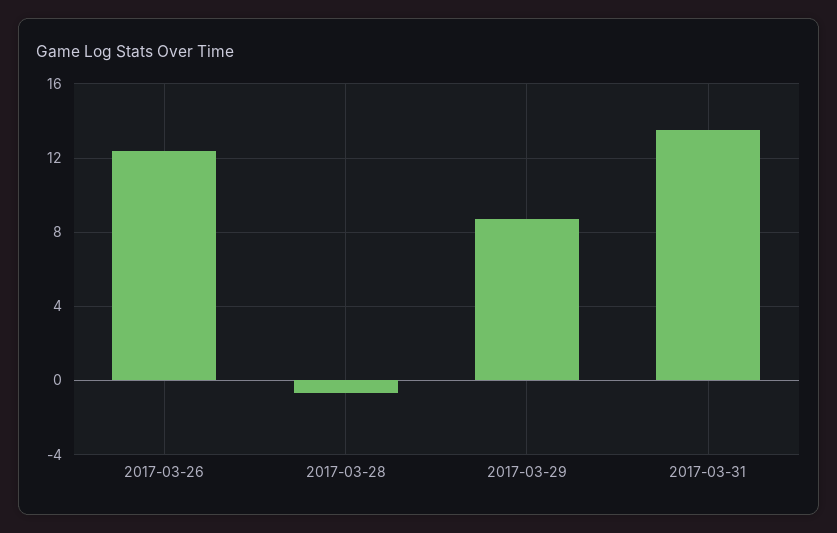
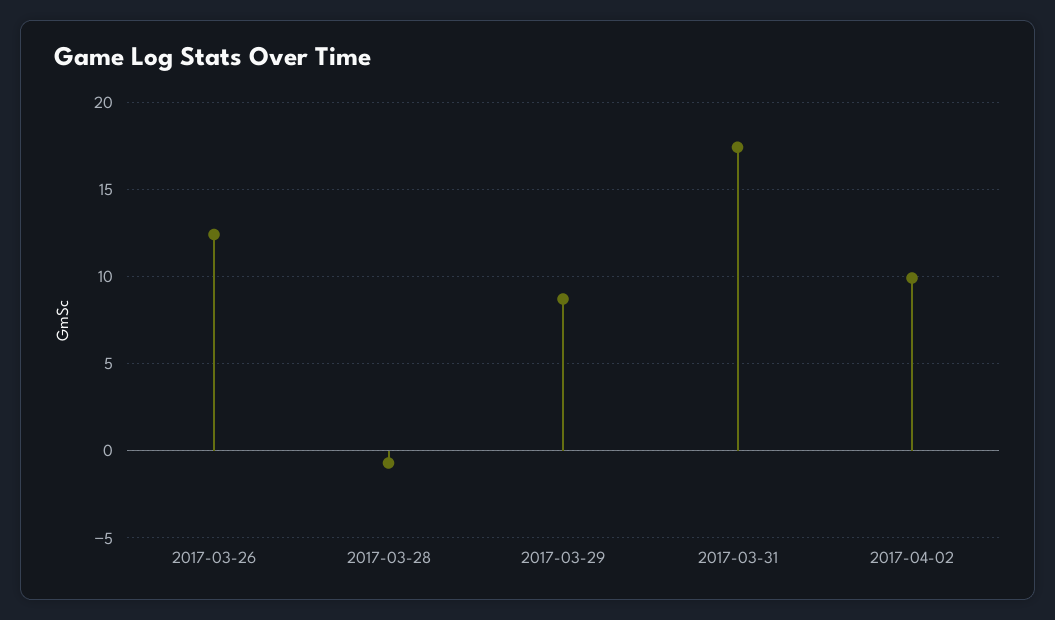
2017-03-31: 13.5 -> 17.5
2017-04-02: none -> 10

